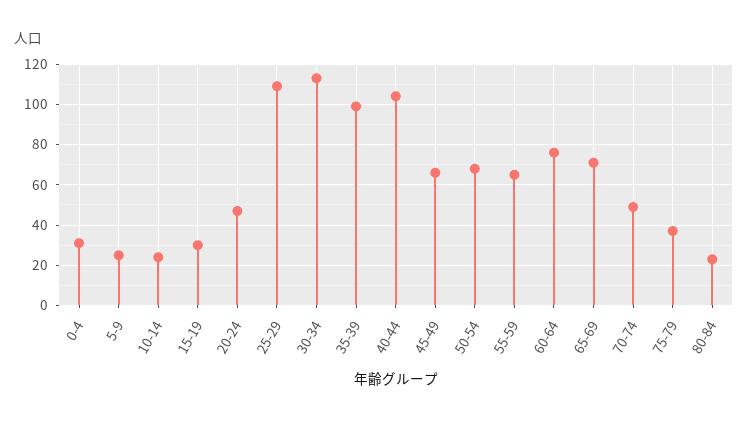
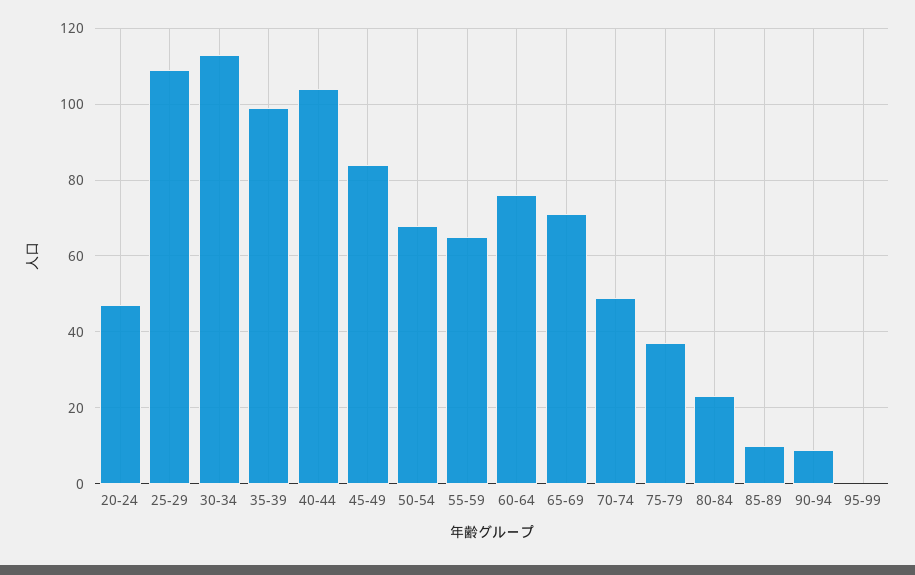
0-4: 30 -> none
5-9: 25 -> none
10-14: 25 -> none
15-19: 30 -> none
45-49: 65 -> 85
85-89: none -> 10
90-94: none -> 10
95-99: none -> 0

